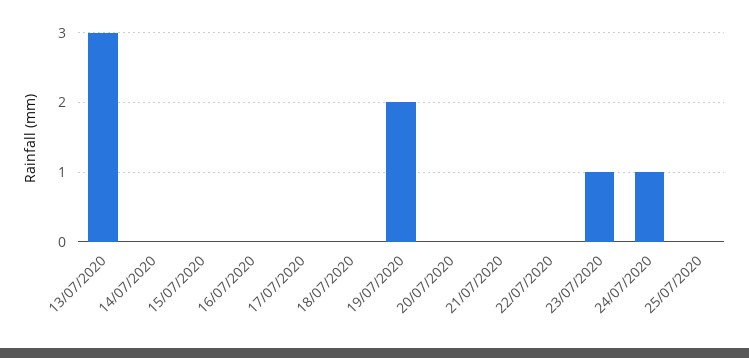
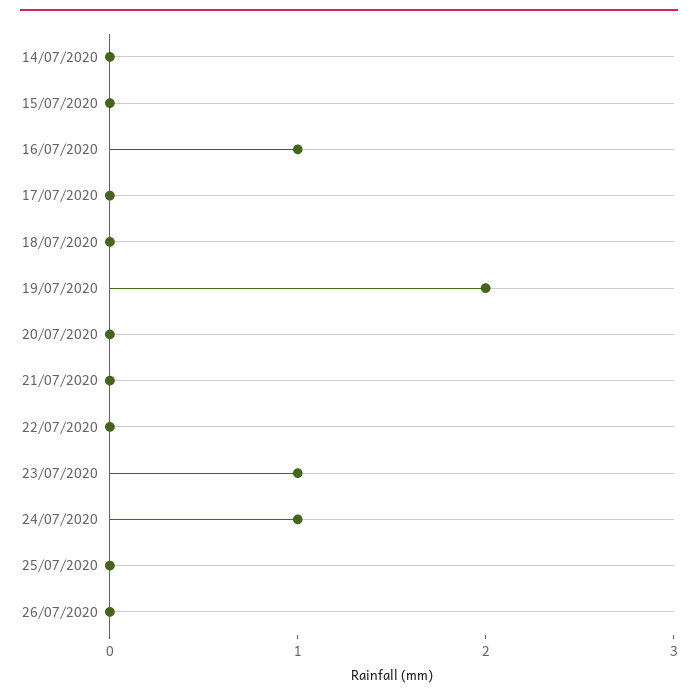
13/07/2020: 3 -> none
16/07/2020: 0 -> 1
26/07/2020: none -> 0

